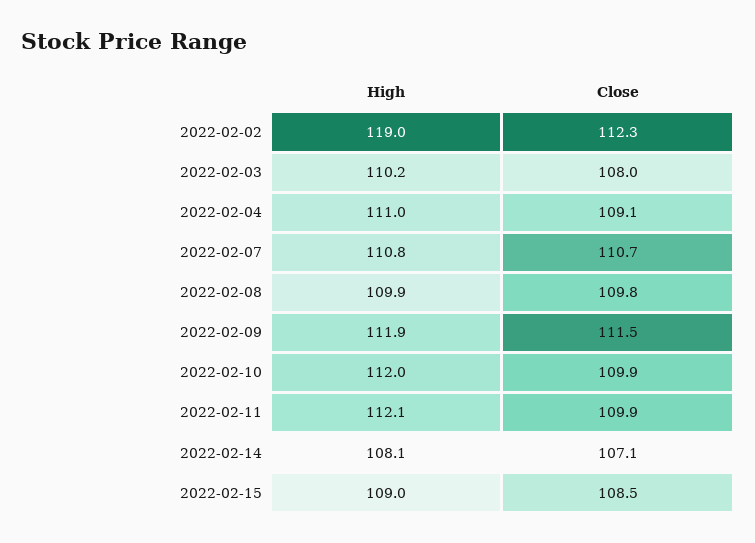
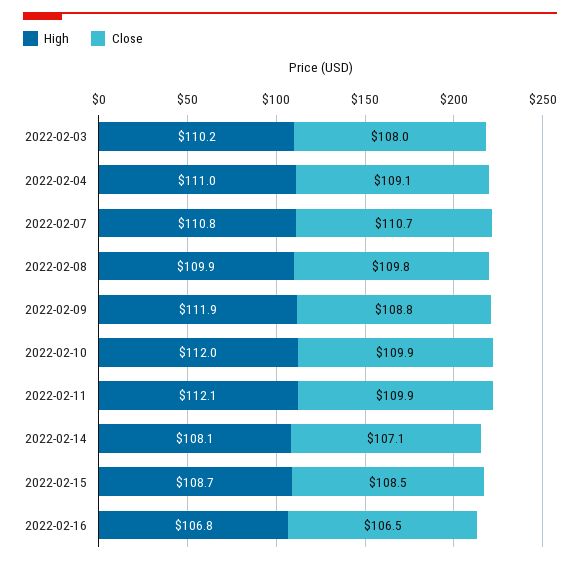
High, 2022-02-02: 119 -> none
Close, 2022-02-02: 112.3 -> none
Close, 2022-02-09: 111.5 -> 108.8
High, 2022-02-15: 109 -> 108.7
High, 2022-02-16: none -> 106.8
Close, 2022-02-16: none -> 106.5

